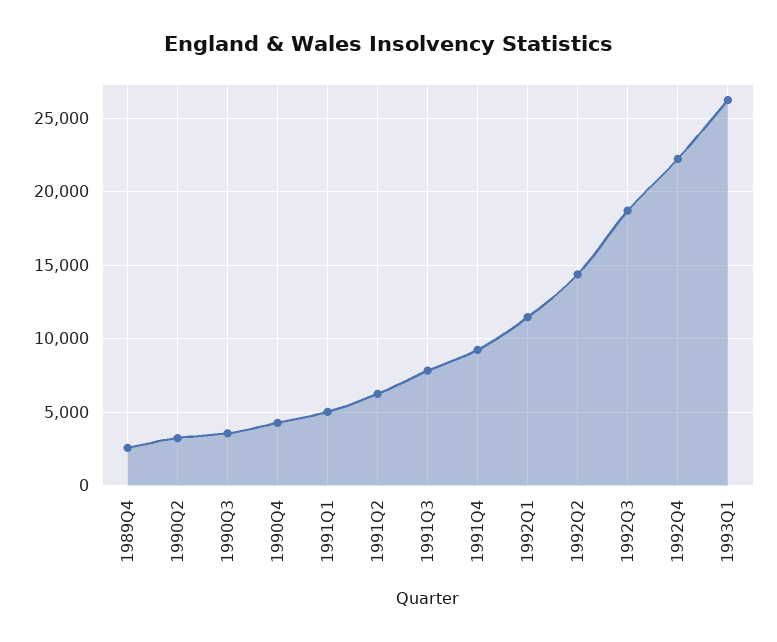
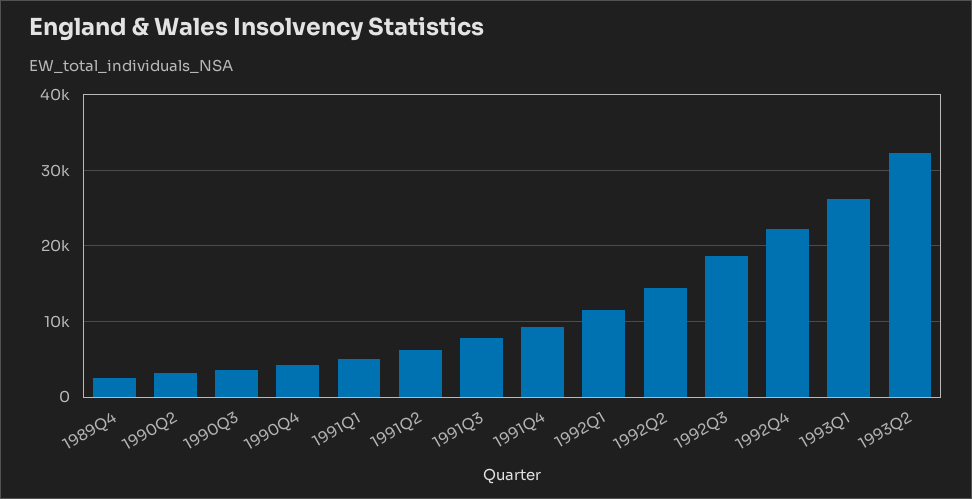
1993Q2: none -> 32000

